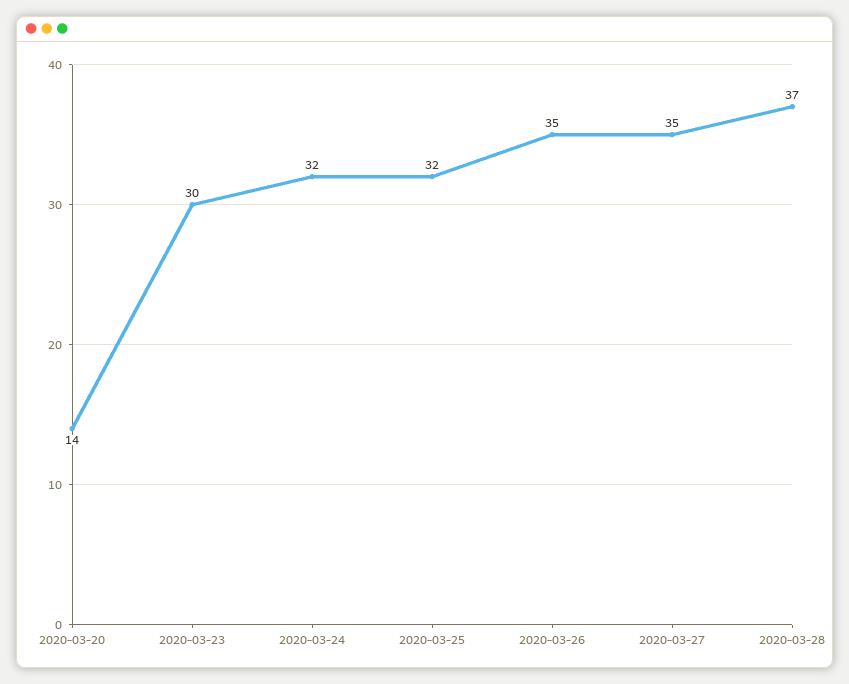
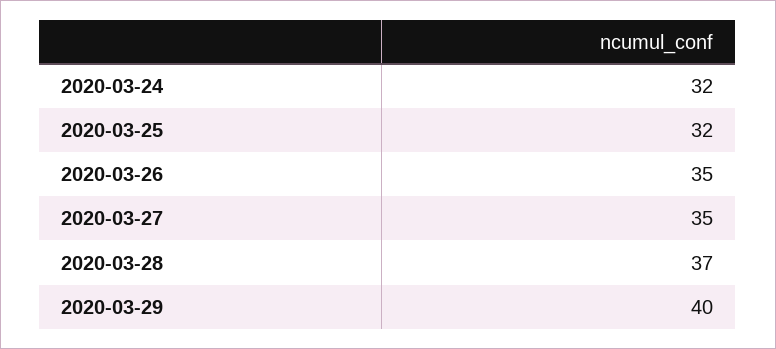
2020-03-20: 14 -> none
2020-03-23: 30 -> none
2020-03-29: none -> 40

